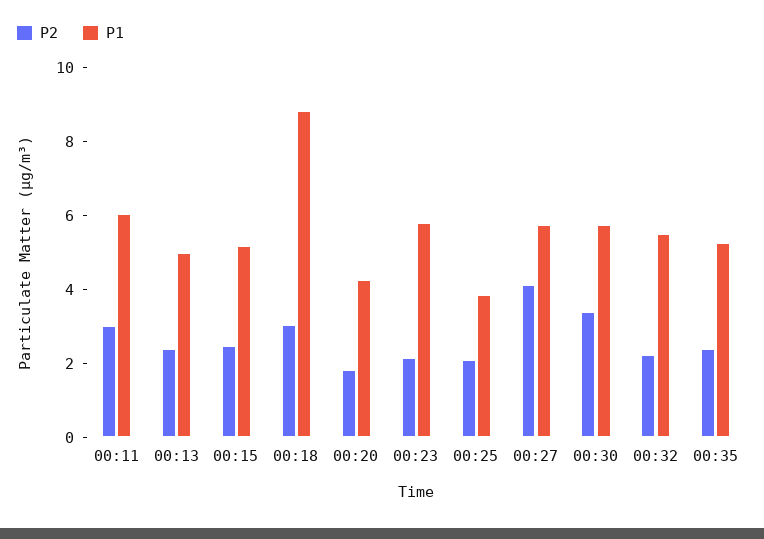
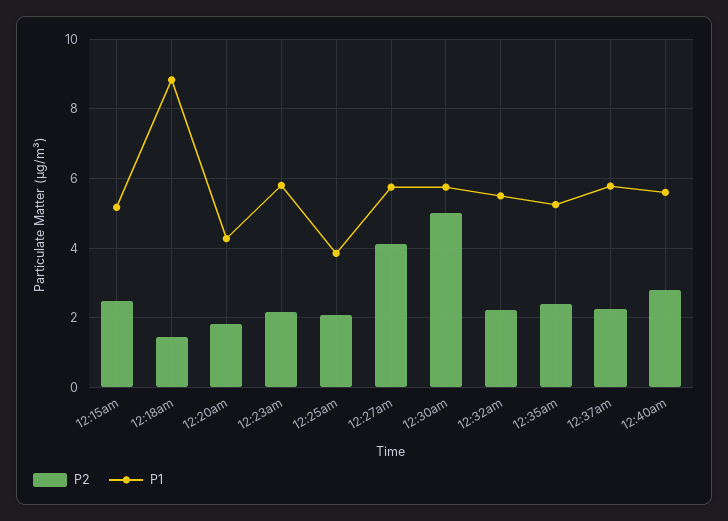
P2, 00:11: 3 -> none
P1, 00:11: 6 -> none
P2, 00:13: 2.5 -> none
P1, 00:13: 5 -> none
P2, 00:18: 3 -> 1.4
P2, 00:30: 3.5 -> 5
P2, 12:37am: none -> 2.2
P1, 12:37am: none -> 5.8
P2, 12:40am: none -> 2.8
P1, 12:40am: none -> 5.6

